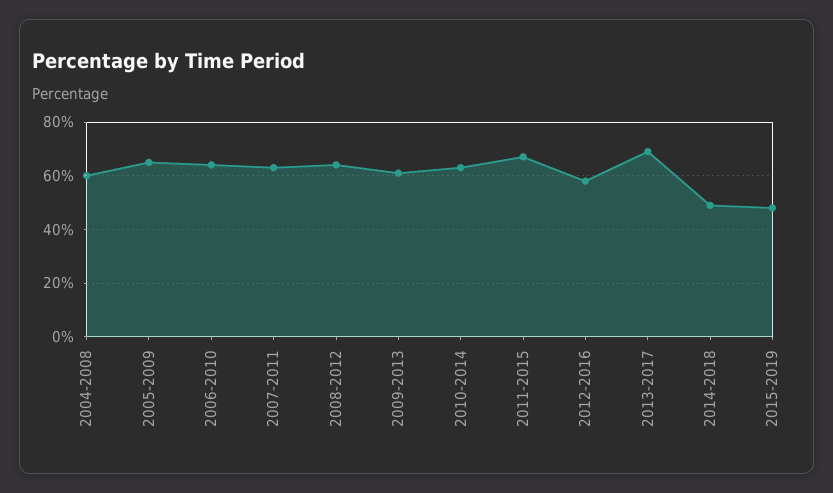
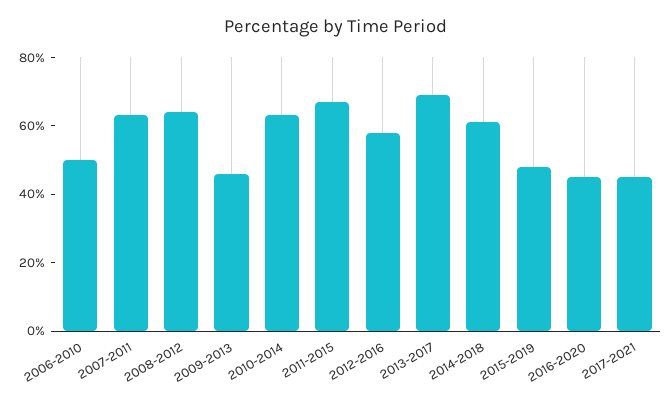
2004-2008: 60 -> none
2005-2009: 65 -> none
2006-2010: 65 -> 50
2009-2013: 60 -> 45
2014-2018: 50 -> 60
2016-2020: none -> 45
2017-2021: none -> 45

